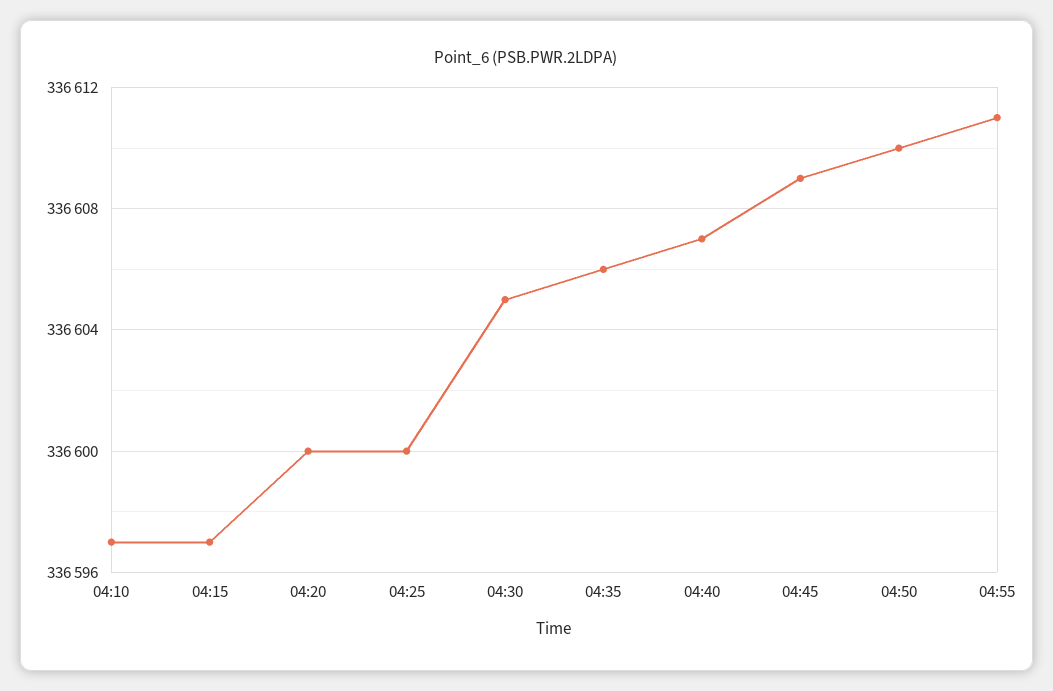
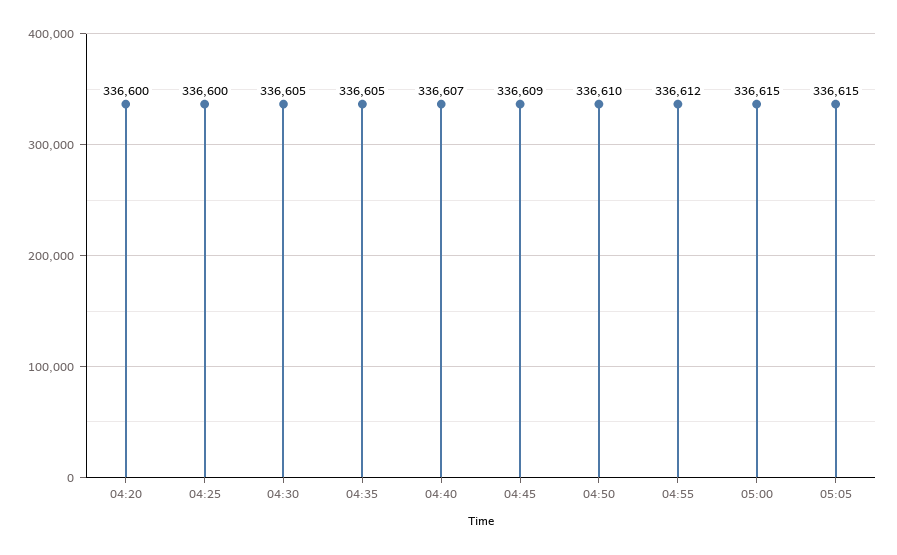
04:10: 336597 -> none
04:15: 336597 -> none
04:35: 336606 -> 336605
04:55: 336611 -> 336612
05:00: none -> 336615
05:05: none -> 336615

